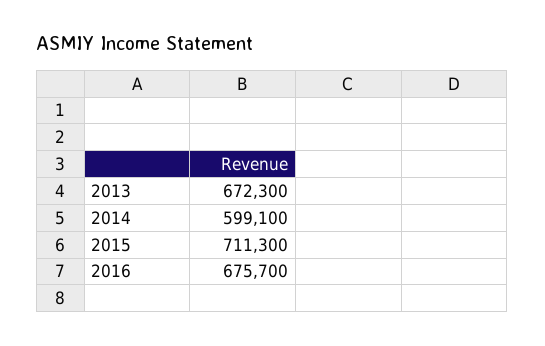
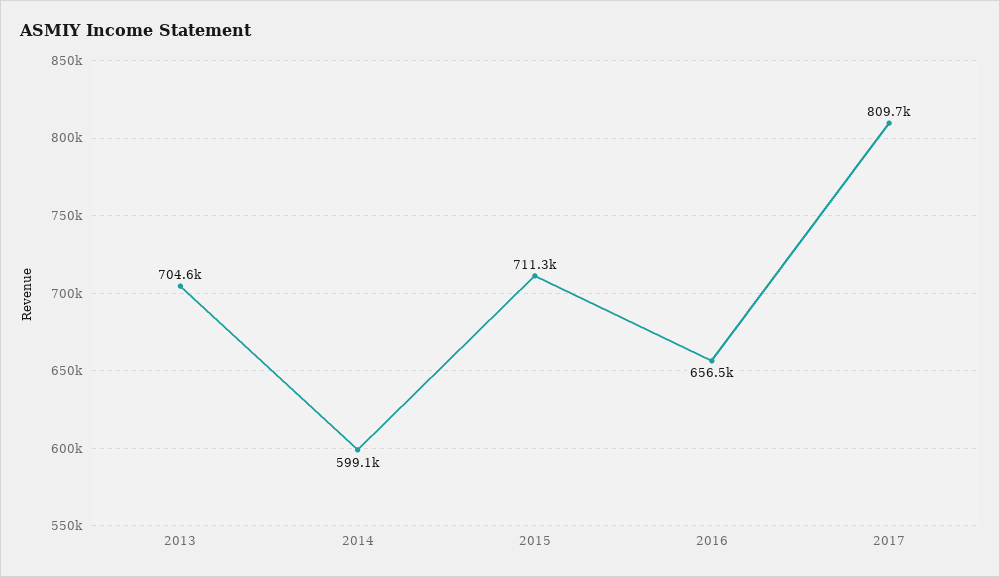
2013: 672300 -> 704600
2016: 675700 -> 656500
2017: none -> 809700

